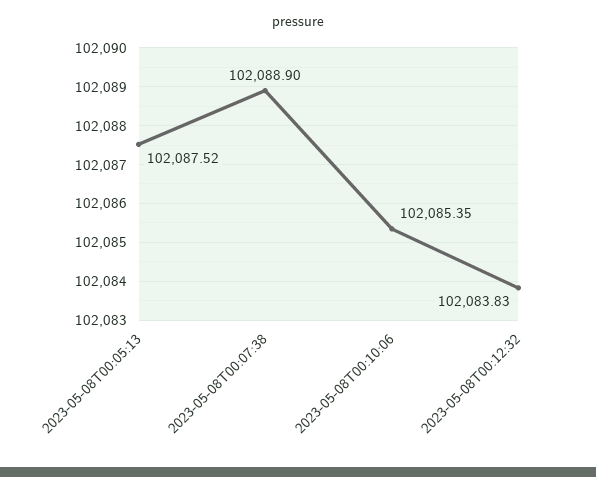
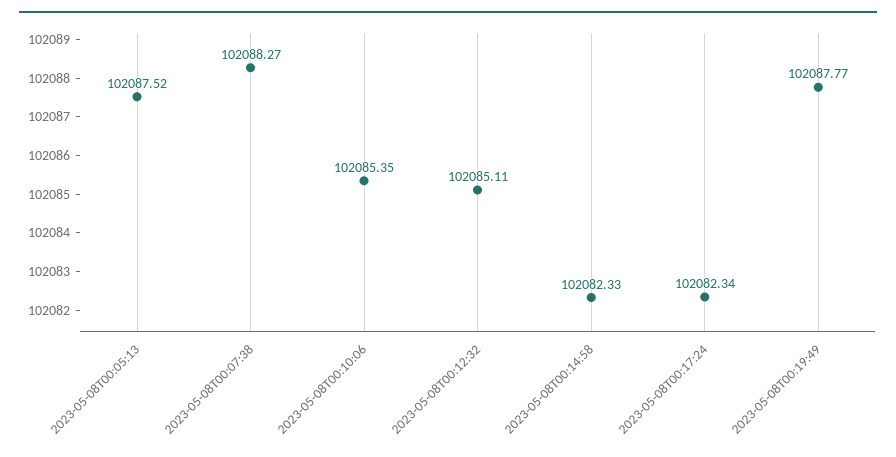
2023-05-08T00:07:38: 102088.9 -> 102088.27
2023-05-08T00:12:32: 102083.83 -> 102085.11
2023-05-08T00:14:58: none -> 102082.33
2023-05-08T00:17:24: none -> 102082.34
2023-05-08T00:19:49: none -> 102087.77

